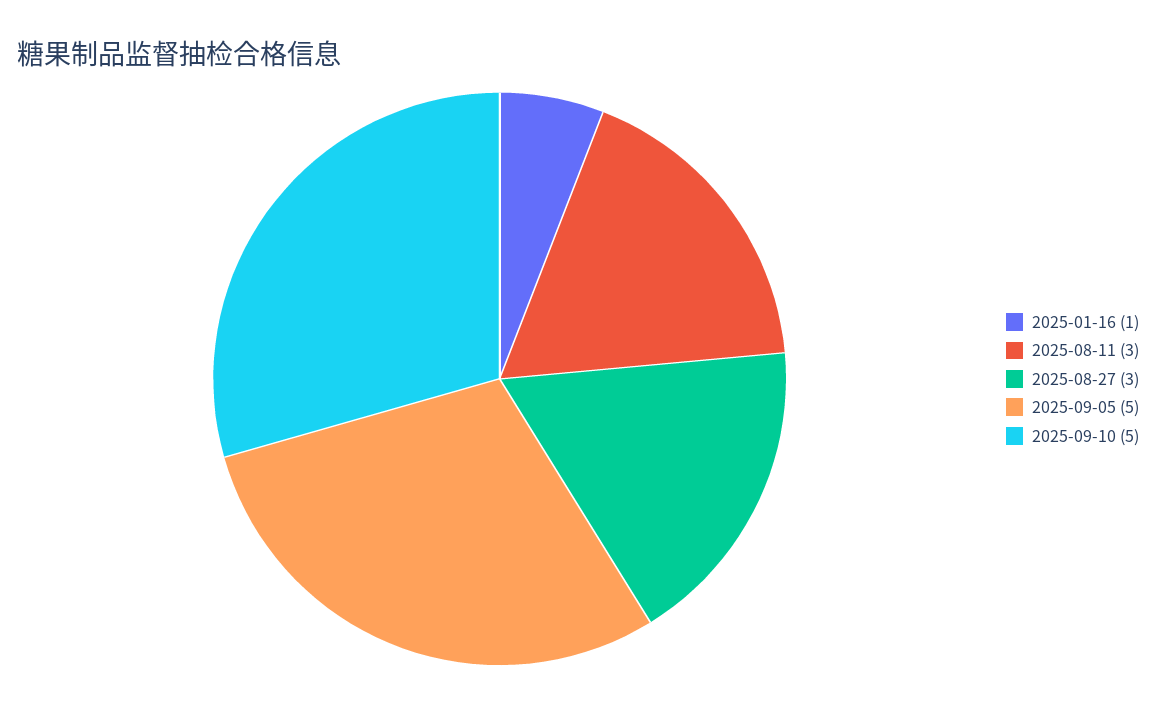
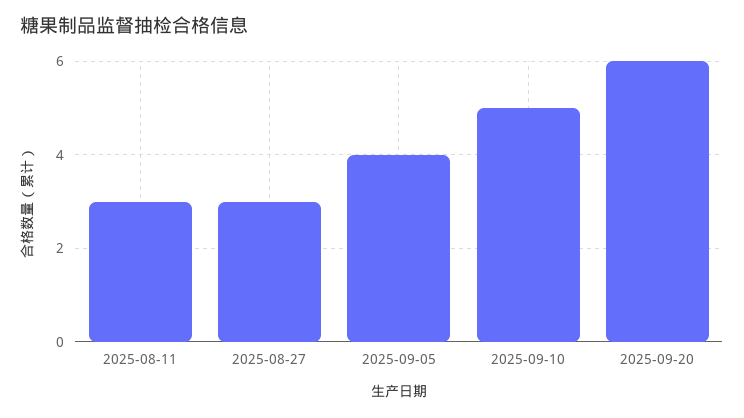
2025-01-16: 1 -> none
2025-09-05: 5 -> 4
2025-09-20: none -> 6

